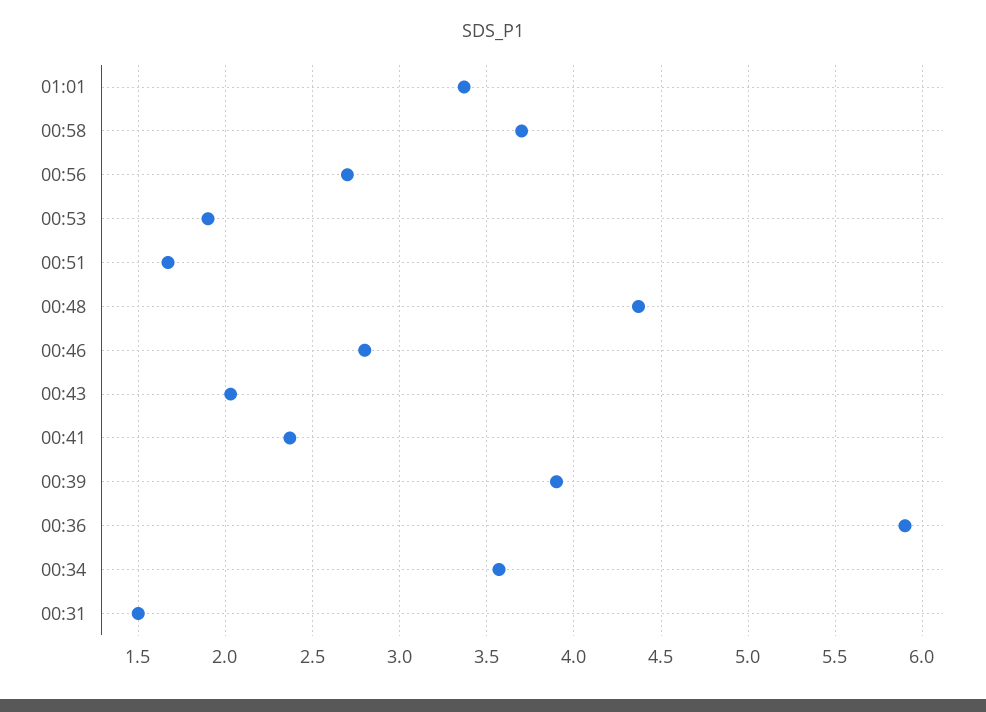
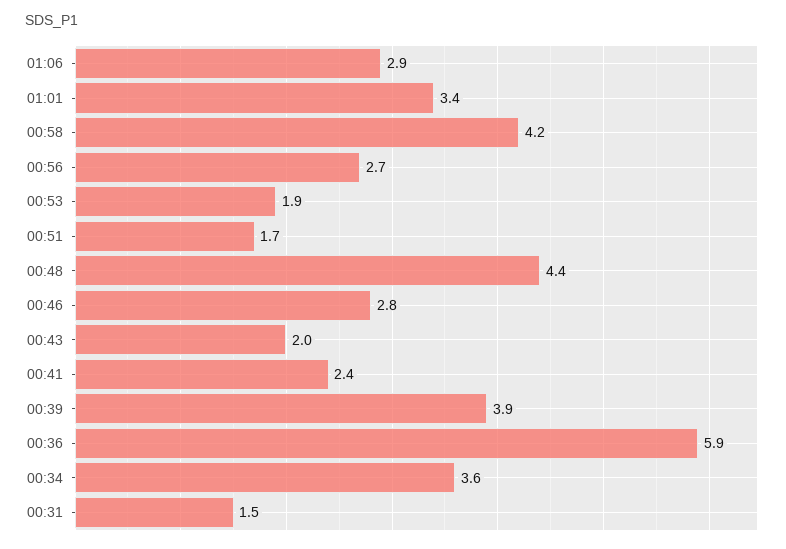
00:58: 3.7 -> 4.2
01:06: none -> 2.9

